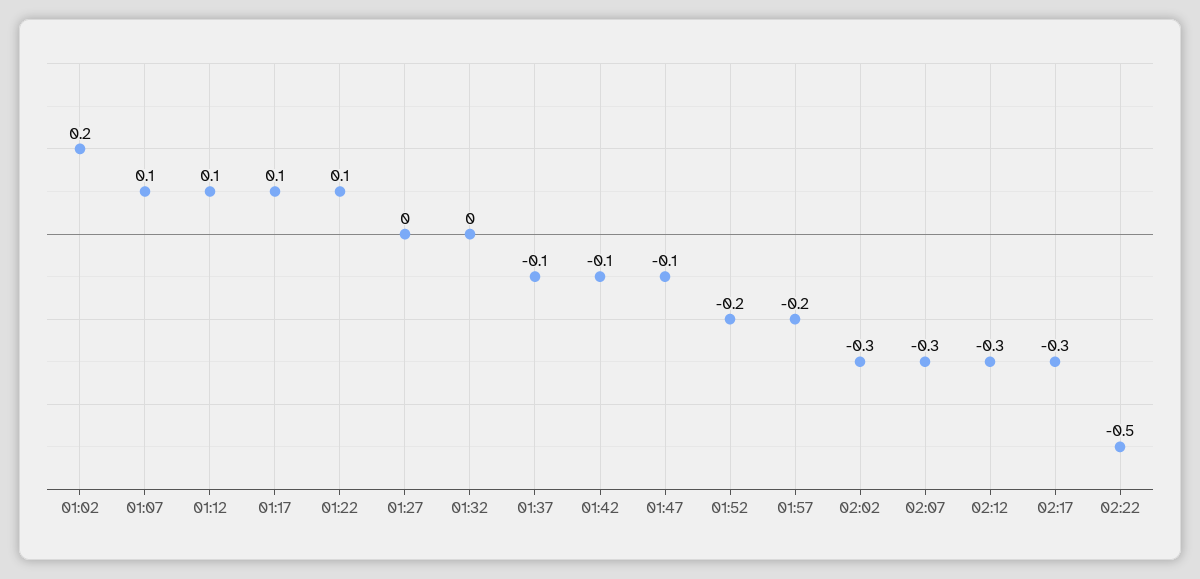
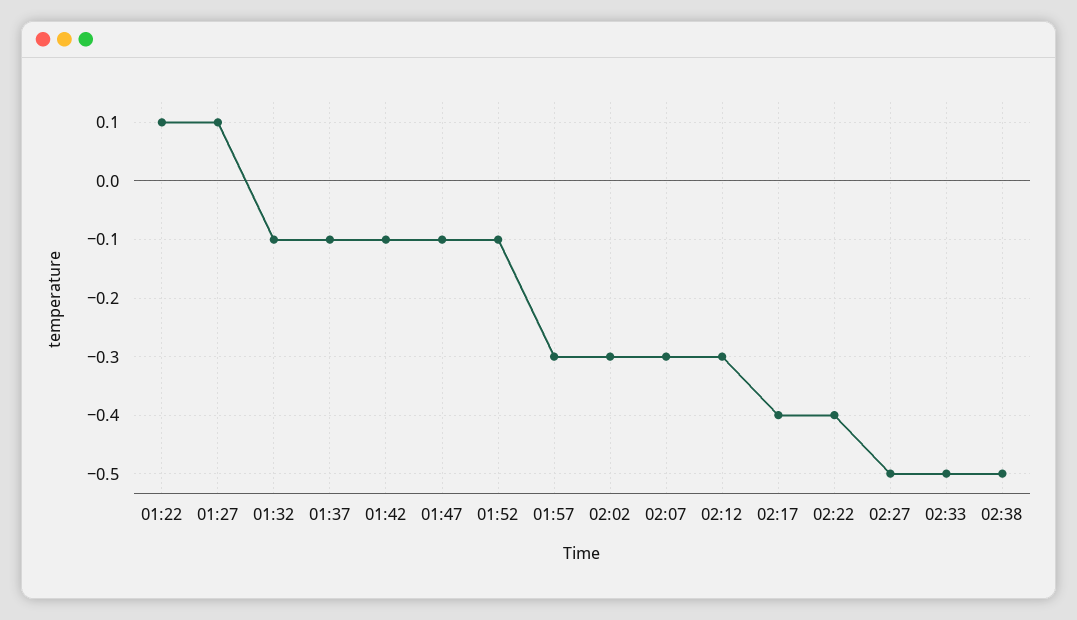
01:02: 0.2 -> none
01:07: 0.1 -> none
01:12: 0.1 -> none
01:17: 0.1 -> none
01:27: 0 -> 0.1
01:32: 0 -> -0.1
01:52: -0.2 -> -0.1
01:57: -0.2 -> -0.3
02:17: -0.3 -> -0.4
02:22: -0.5 -> -0.4
02:27: none -> -0.5
02:33: none -> -0.5
02:38: none -> -0.5

